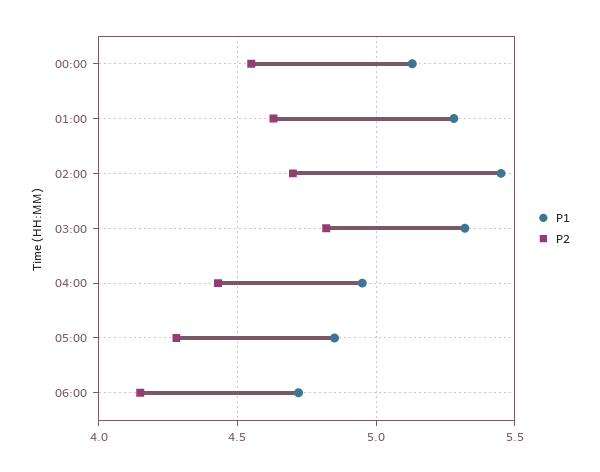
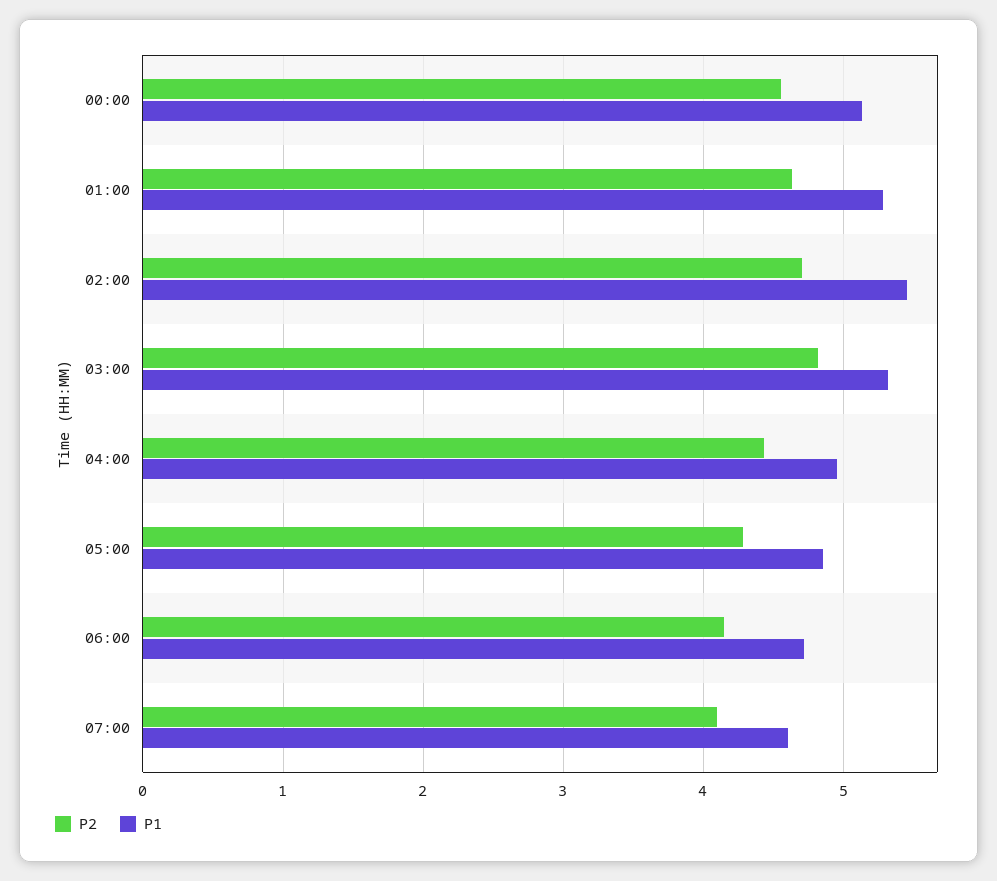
P2, 07:00: none -> 4.1
P1, 07:00: none -> 4.6

